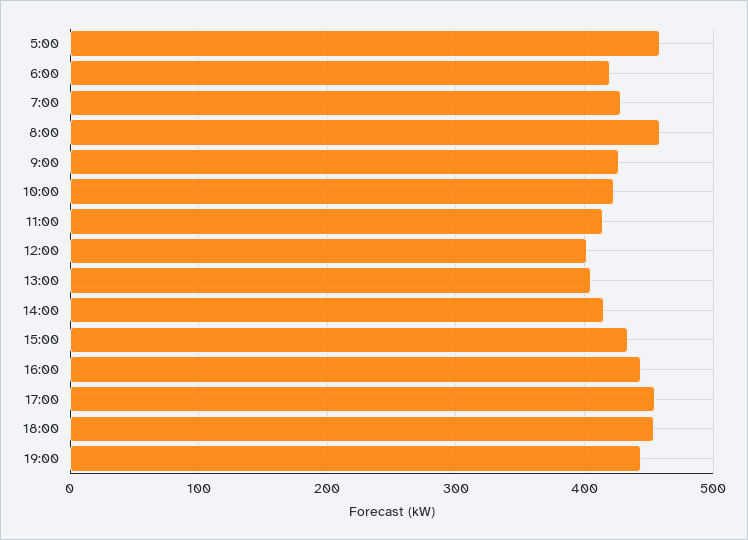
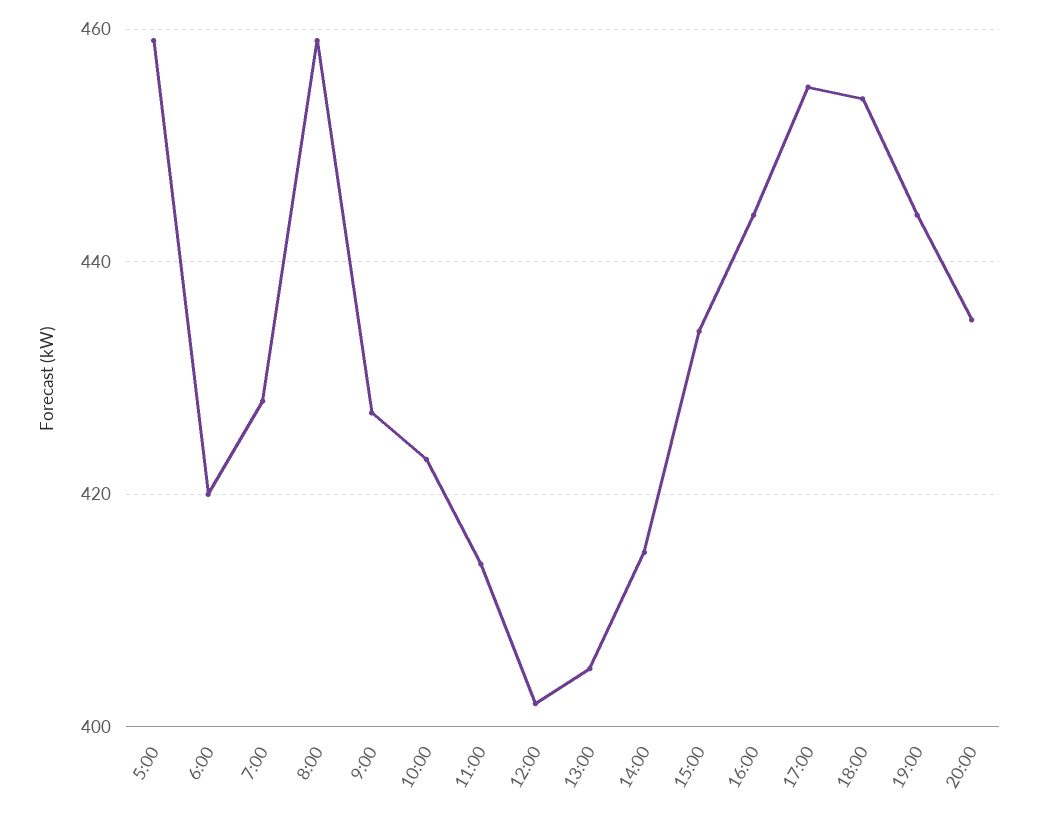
20:00: none -> 435

